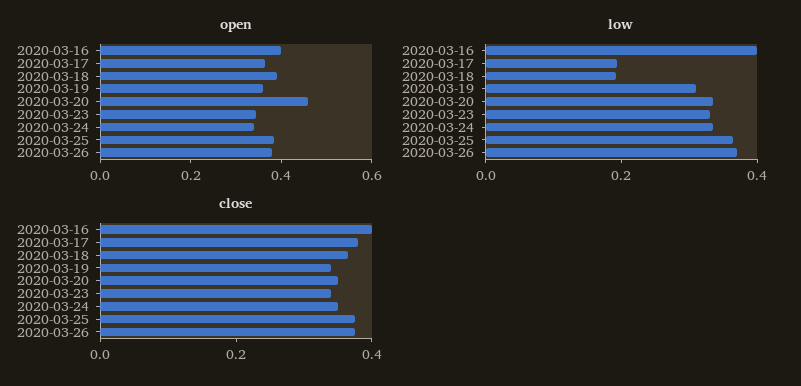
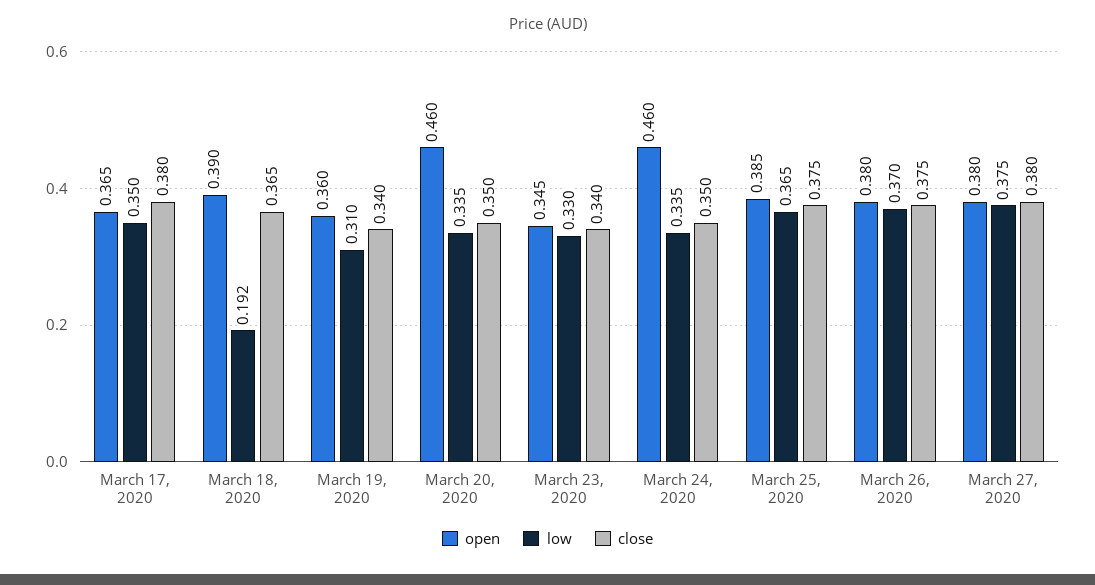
open, 2020-03-16: 0.4 -> none
open, 2020-03-24: 0.35 -> 0.46
low, 2020-03-16: 0.4 -> none
low, 2020-03-17: 0.2 -> 0.35
close, 2020-03-16: 0.4 -> none
open, March 27, 2020: none -> 0.38
low, March 27, 2020: none -> 0.375
close, March 27, 2020: none -> 0.38

